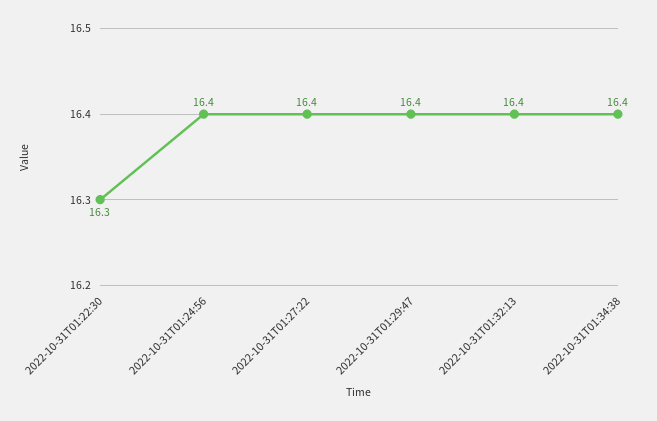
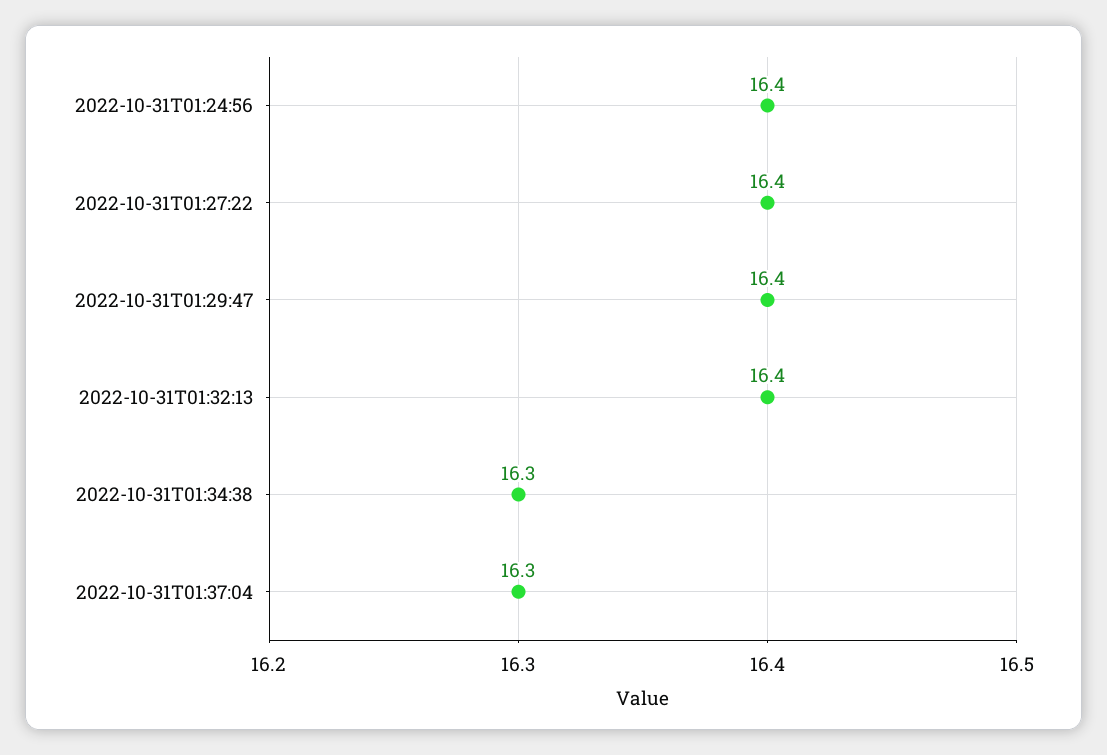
2022-10-31T01:22:30: 16.3 -> none
2022-10-31T01:34:38: 16.4 -> 16.3
2022-10-31T01:37:04: none -> 16.3

